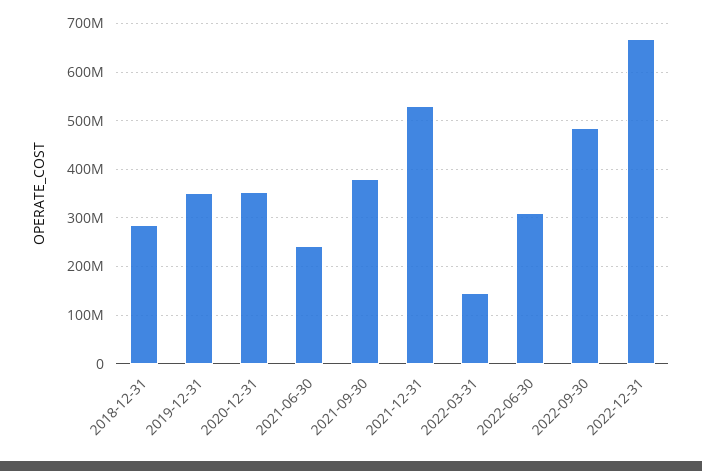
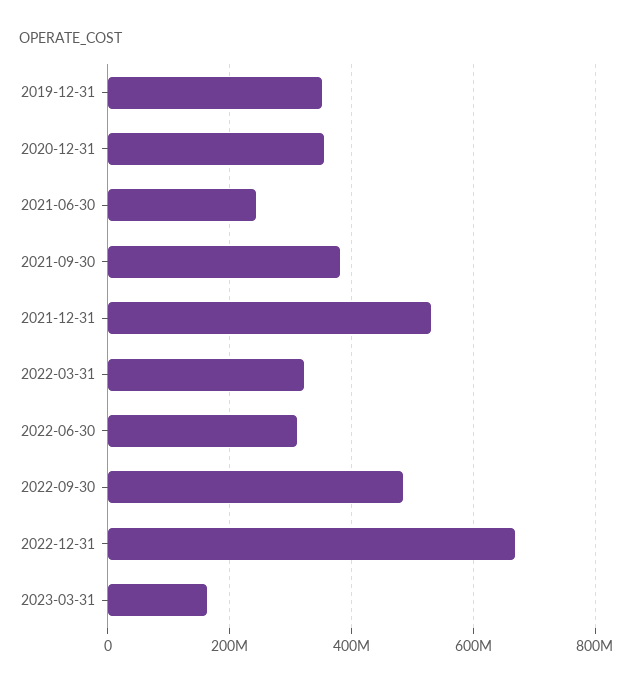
2018-12-31: 280000000 -> none
2022-03-31: 140000000 -> 320000000
2023-03-31: none -> 160000000

